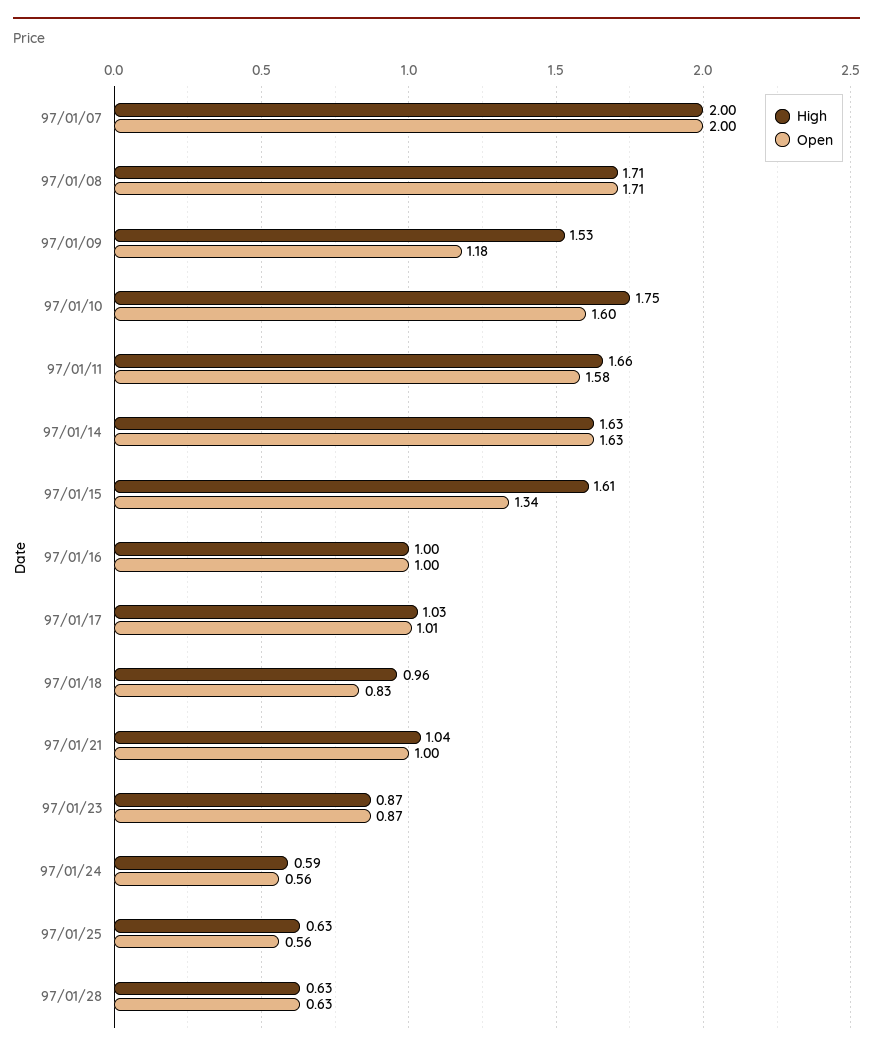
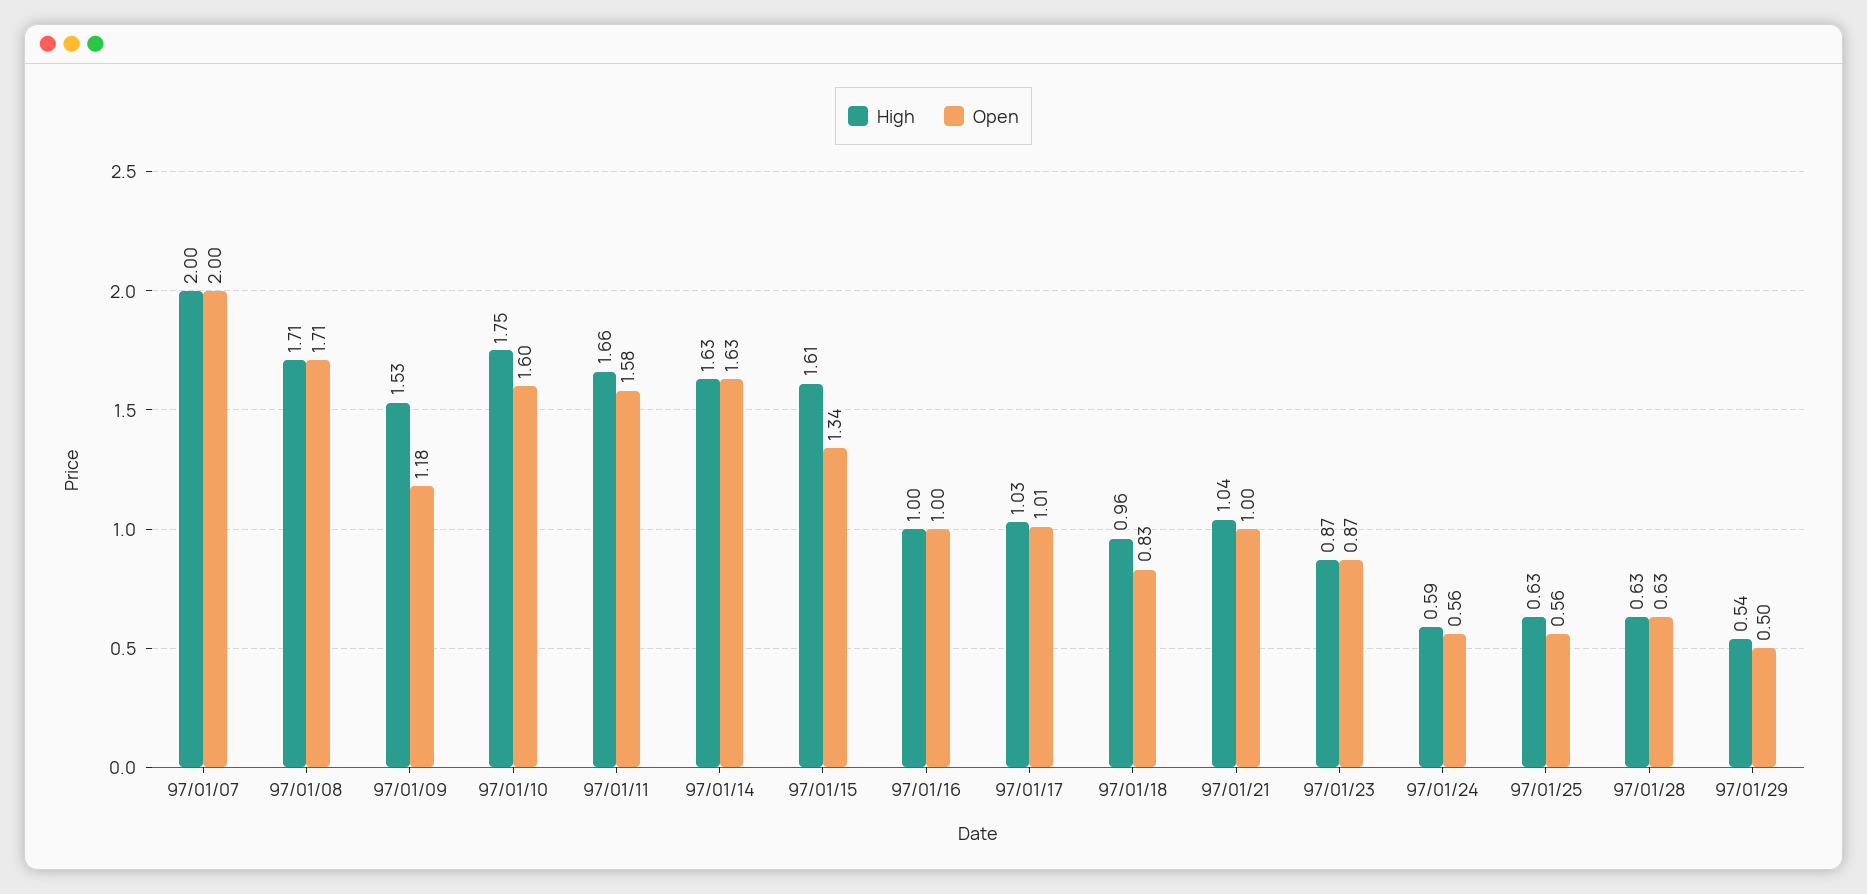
High, 97/01/29: none -> 0.54
Open, 97/01/29: none -> 0.5

